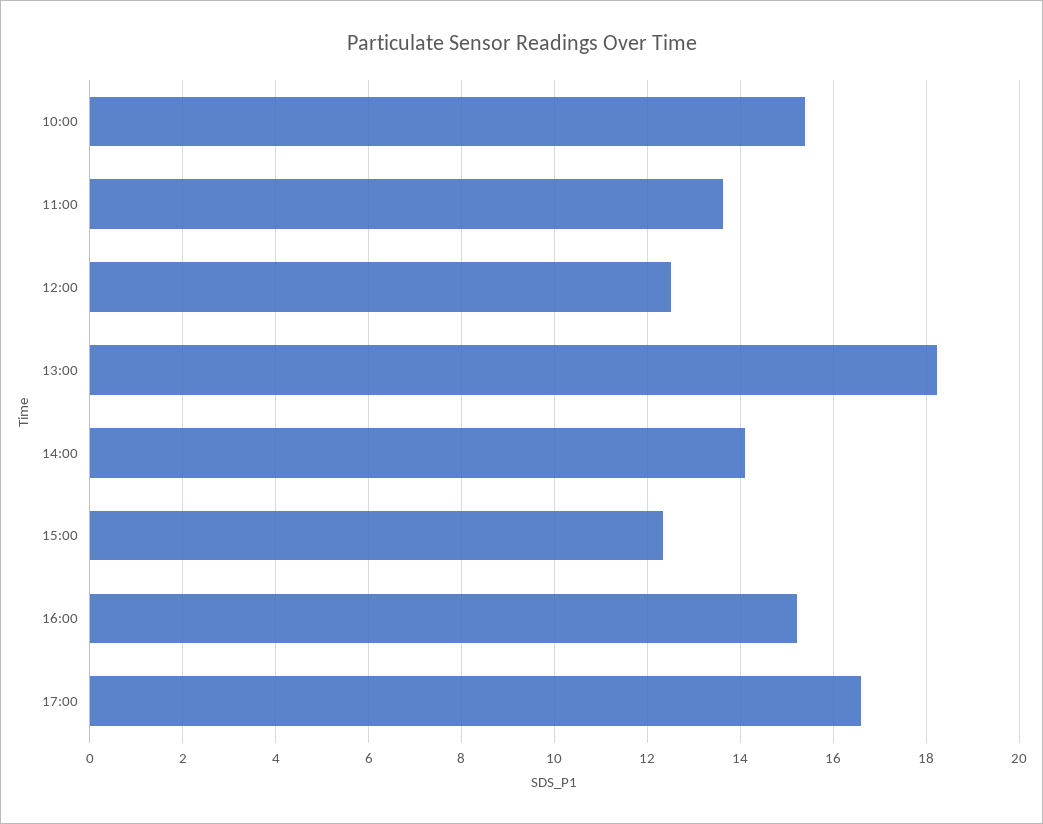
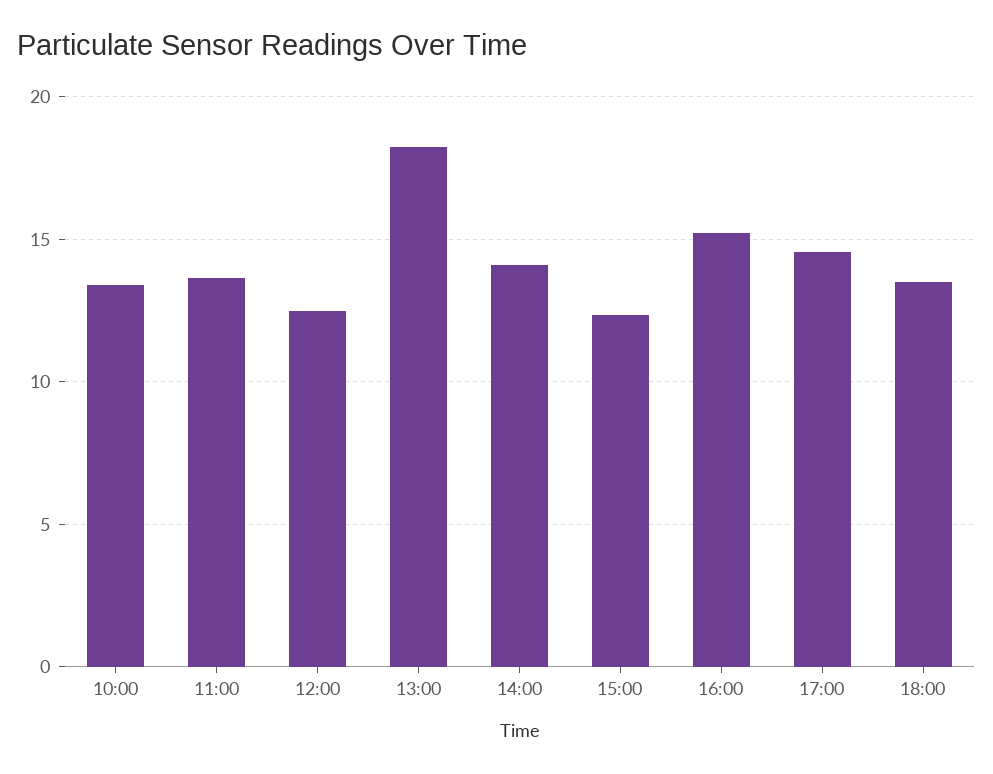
10:00: 15.4 -> 13.5
17:00: 16.6 -> 14.5
18:00: none -> 13.5

